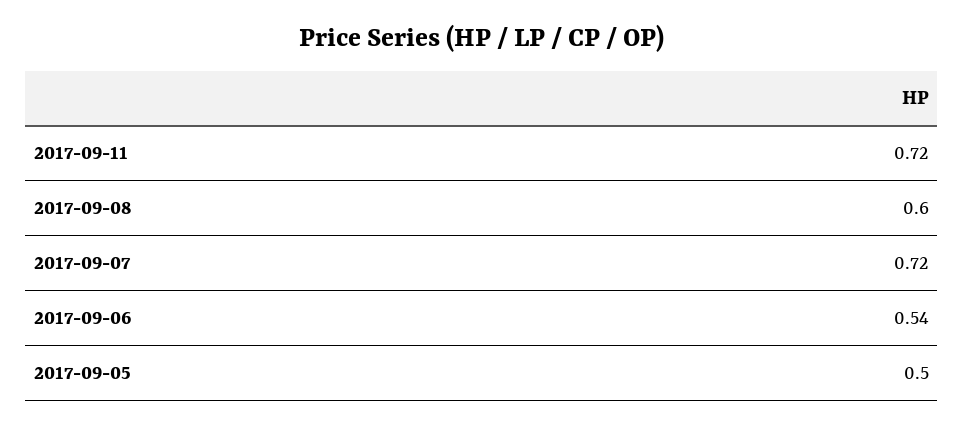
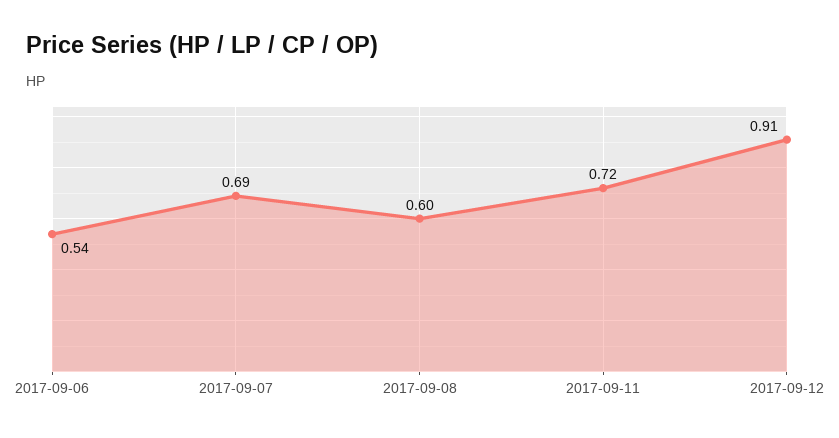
2017-09-07: 0.72 -> 0.69
2017-09-05: 0.5 -> none
2017-09-12: none -> 0.91

